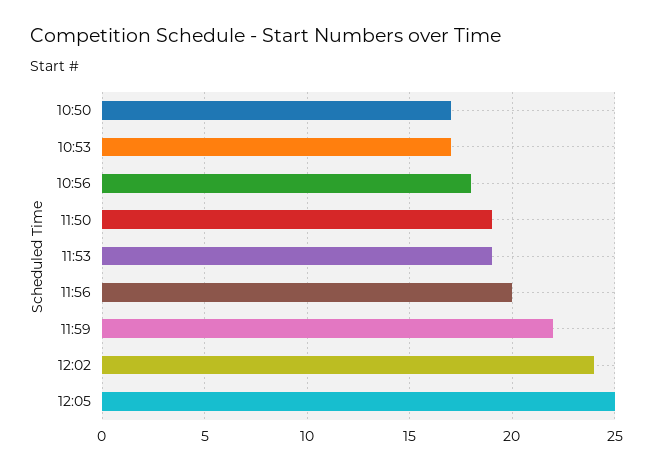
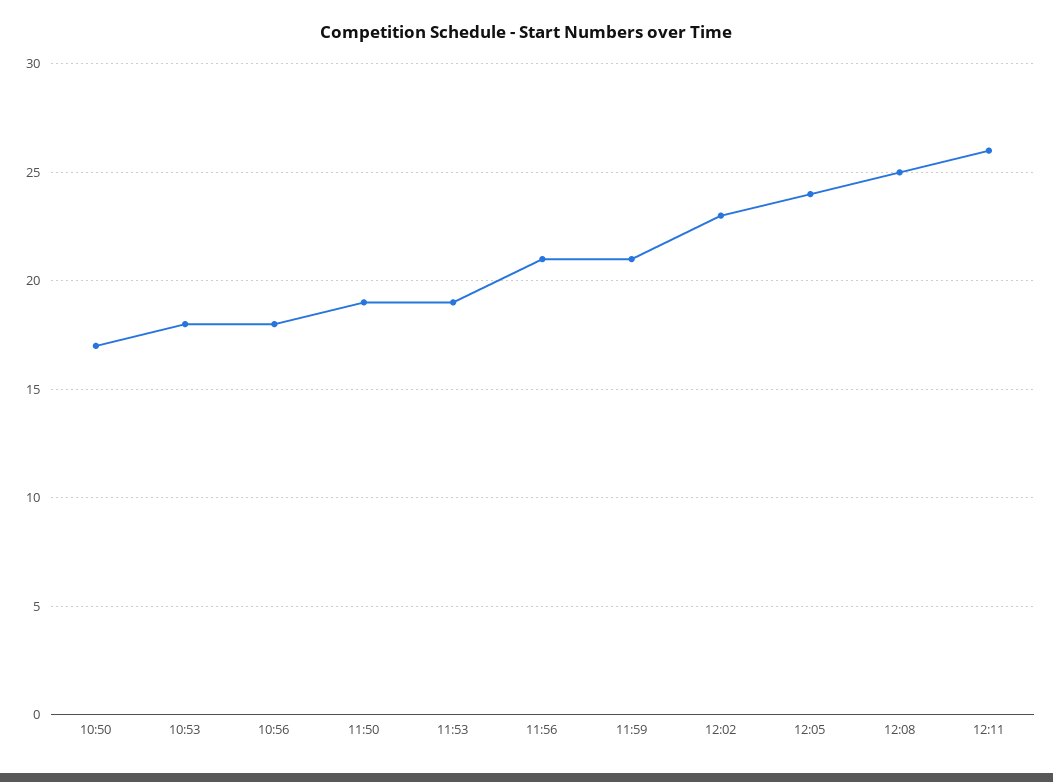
10:53: 17 -> 18
11:56: 20 -> 21
11:59: 22 -> 21
12:02: 24 -> 23
12:05: 25 -> 24
12:08: none -> 25
12:11: none -> 26

